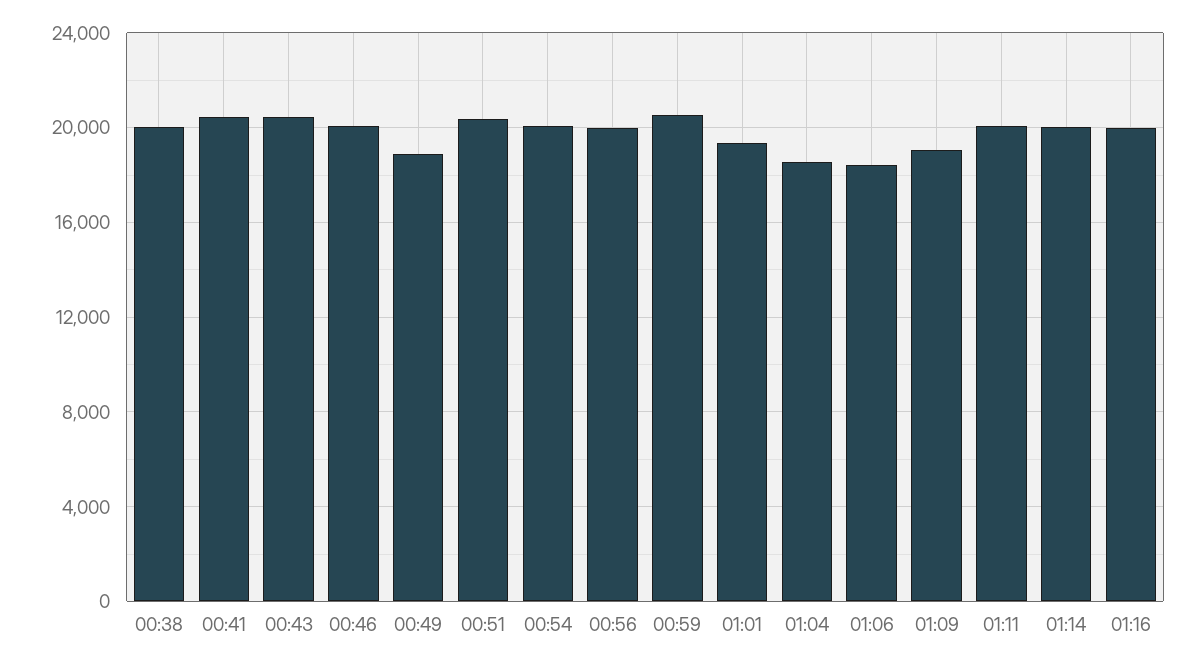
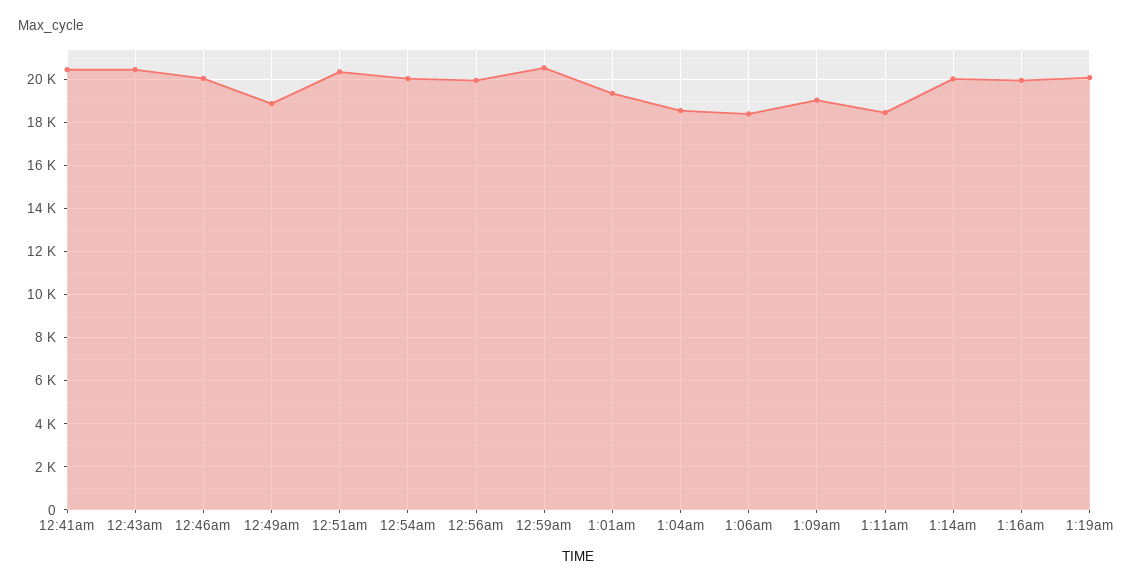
00:38: 20000 -> none
01:11: 20000 -> 18500
1:19am: none -> 20000

